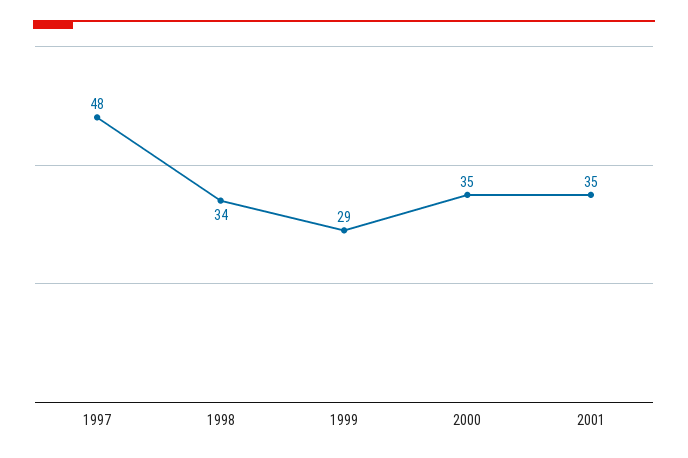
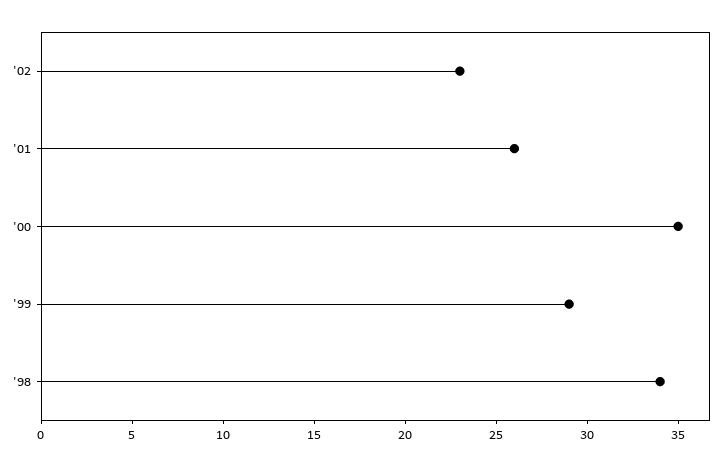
1997: 48 -> none
2001: 35 -> 26
'02: none -> 23

